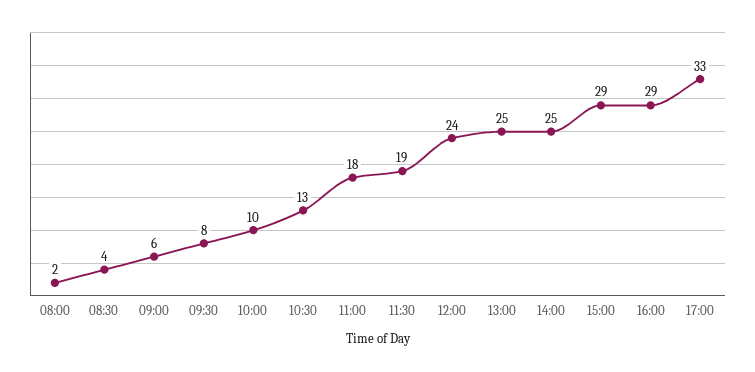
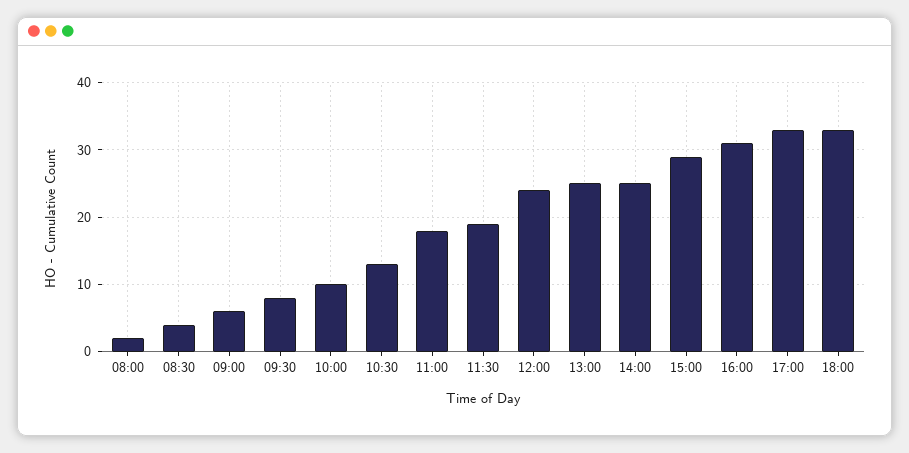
16:00: 29 -> 31
18:00: none -> 33

